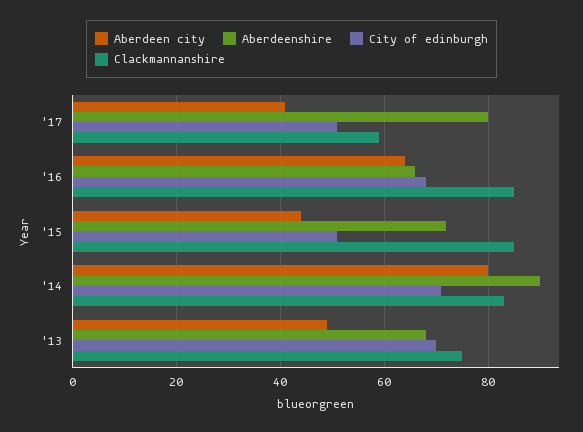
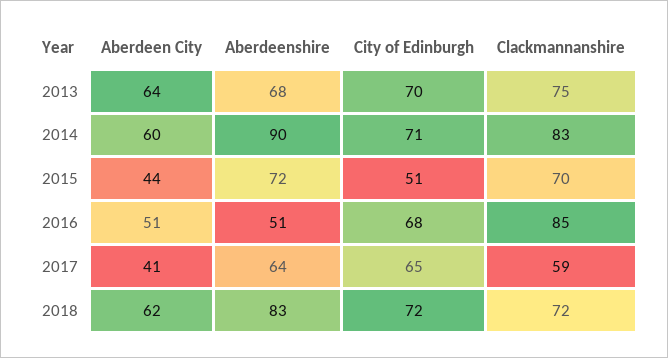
Aberdeenshire, '17: 80 -> 64
City of edinburgh, '17: 50 -> 65
Aberdeen city, '16: 65 -> 51
Aberdeenshire, '16: 65 -> 51
Clackmannanshire, '15: 85 -> 70
Aberdeen city, '14: 80 -> 60
Aberdeen city, '13: 50 -> 64
Aberdeen city, 2018: none -> 62
Aberdeenshire, 2018: none -> 83
City of edinburgh, 2018: none -> 72
Clackmannanshire, 2018: none -> 72

